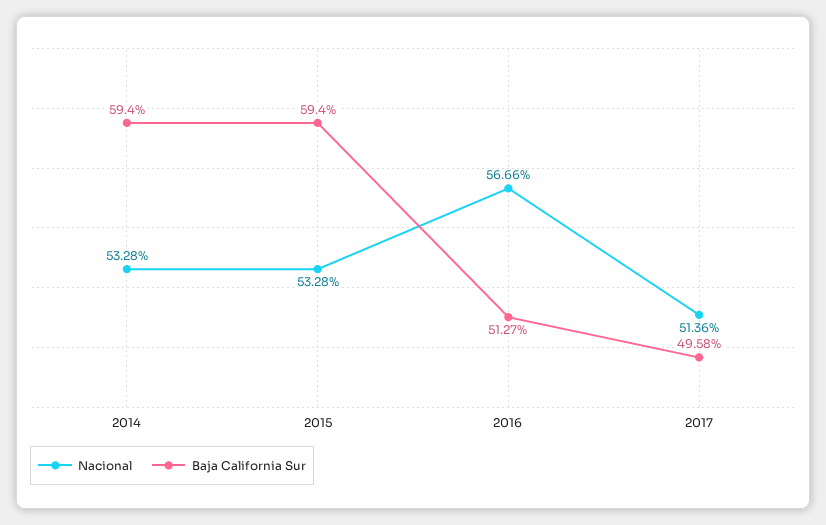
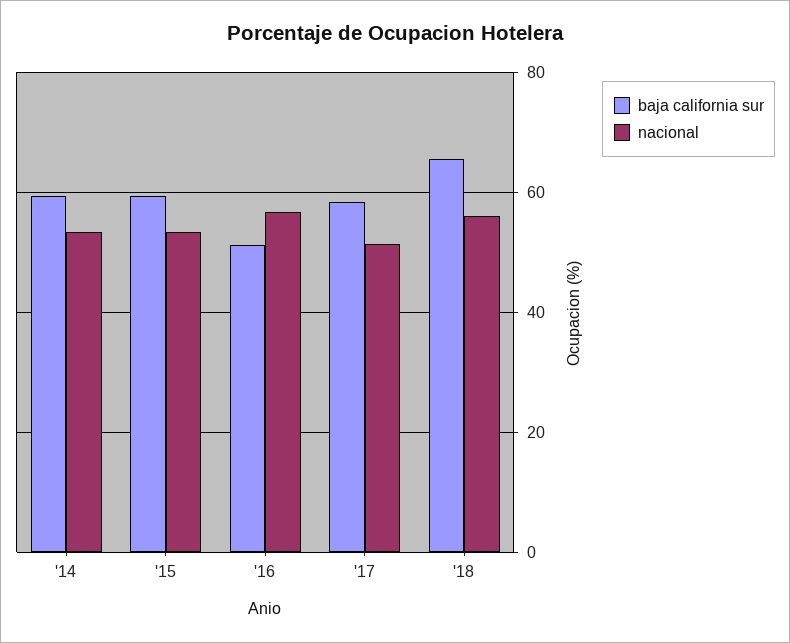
Baja California Sur, 2017: 49.58 -> 58
Baja California Sur, '18: none -> 66
Nacional, '18: none -> 56

